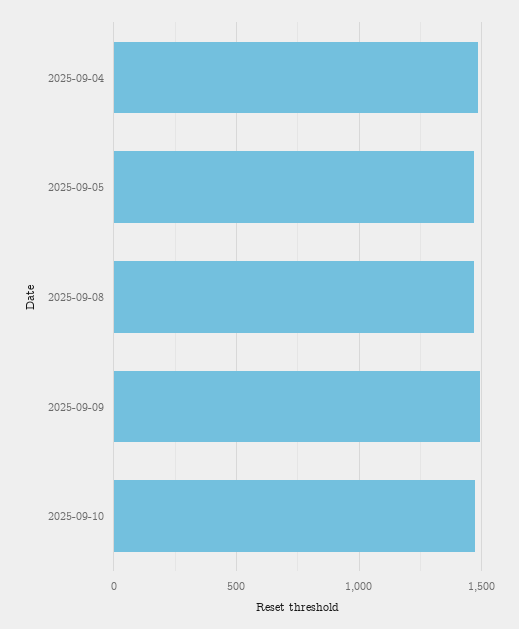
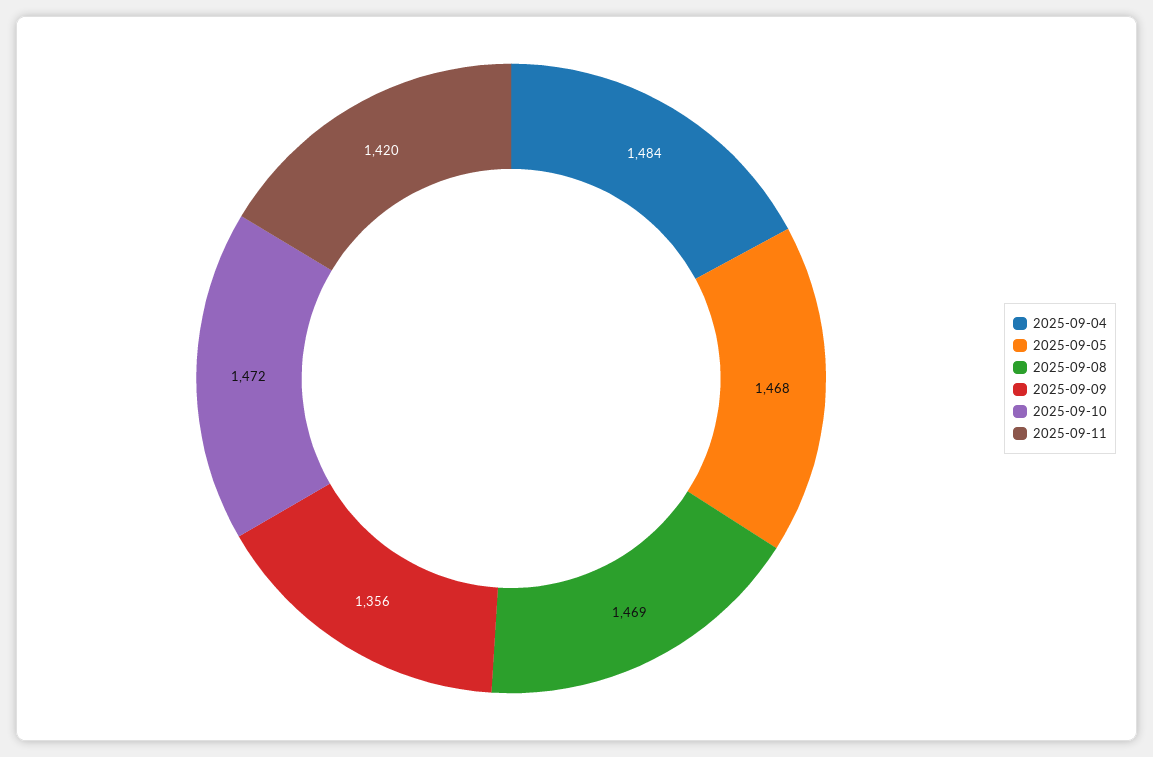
2025-09-09: 1500 -> 1356
2025-09-11: none -> 1420

